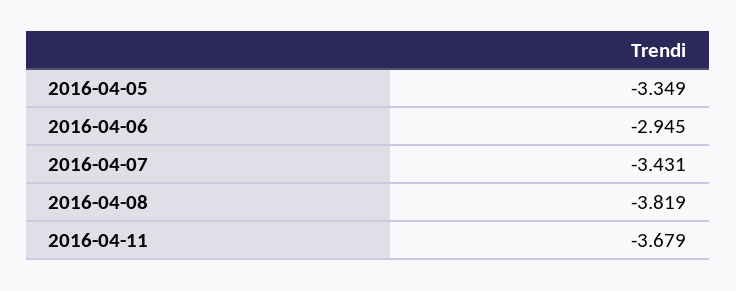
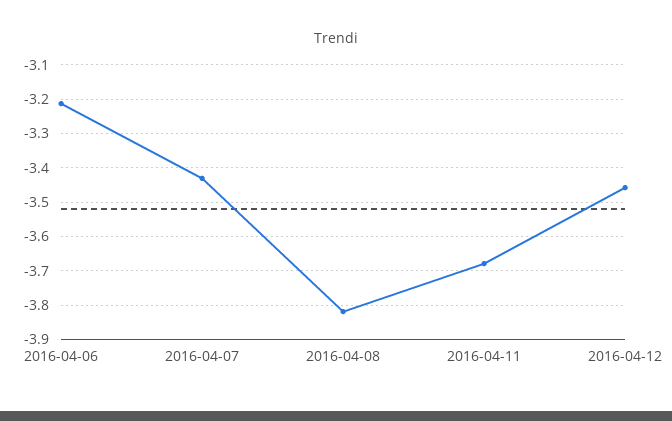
2016-04-05: -3.349 -> none
2016-04-06: -2.945 -> -3.22
2016-04-12: none -> -3.46

